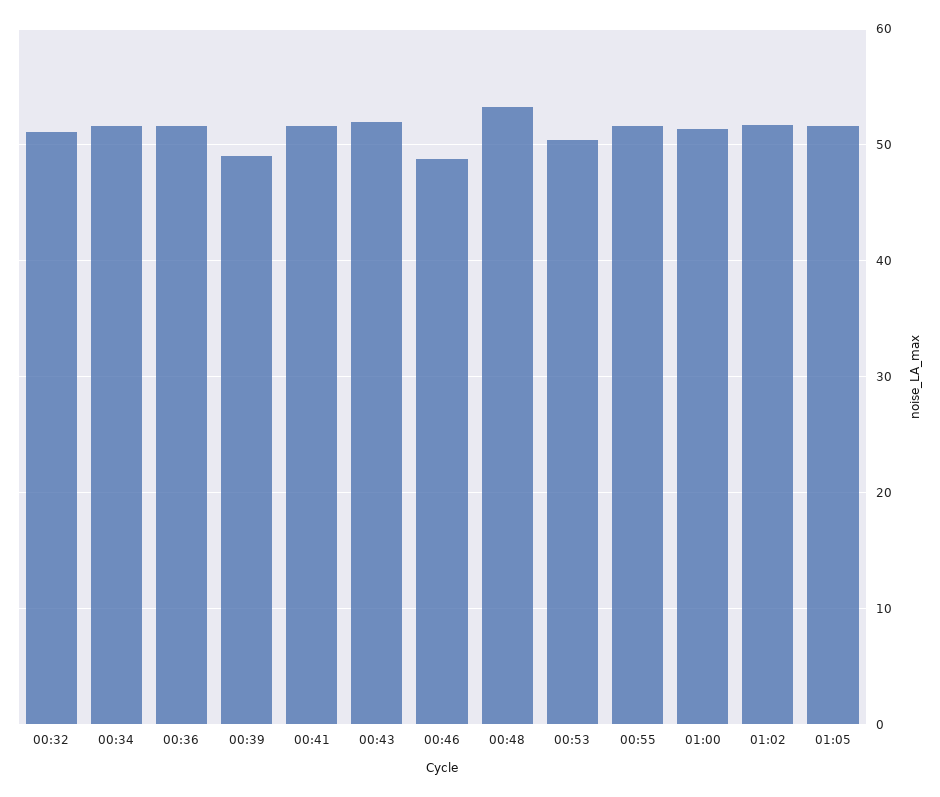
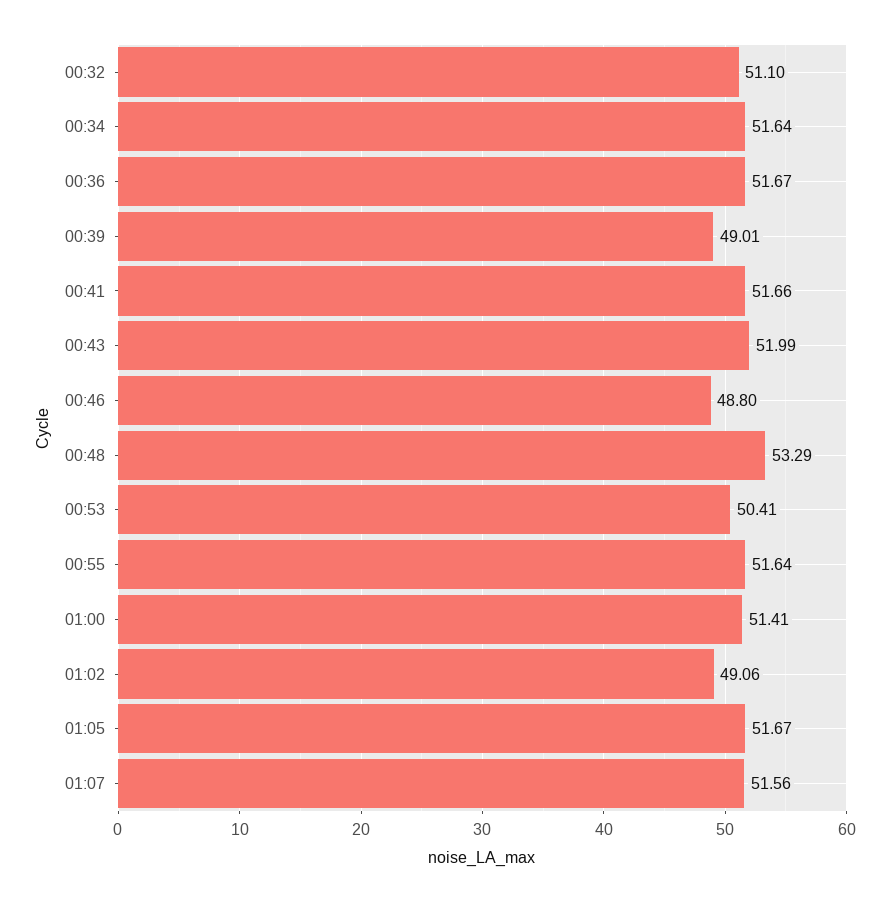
01:02: 52 -> 49.06
01:07: none -> 51.56

